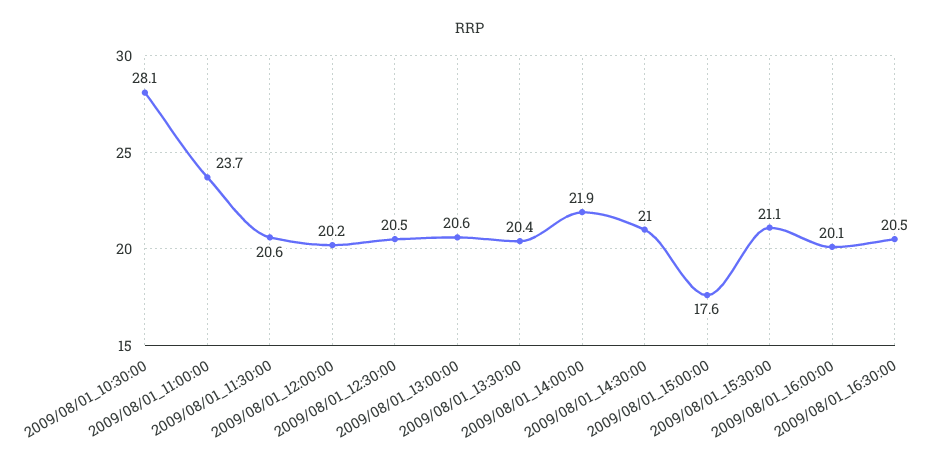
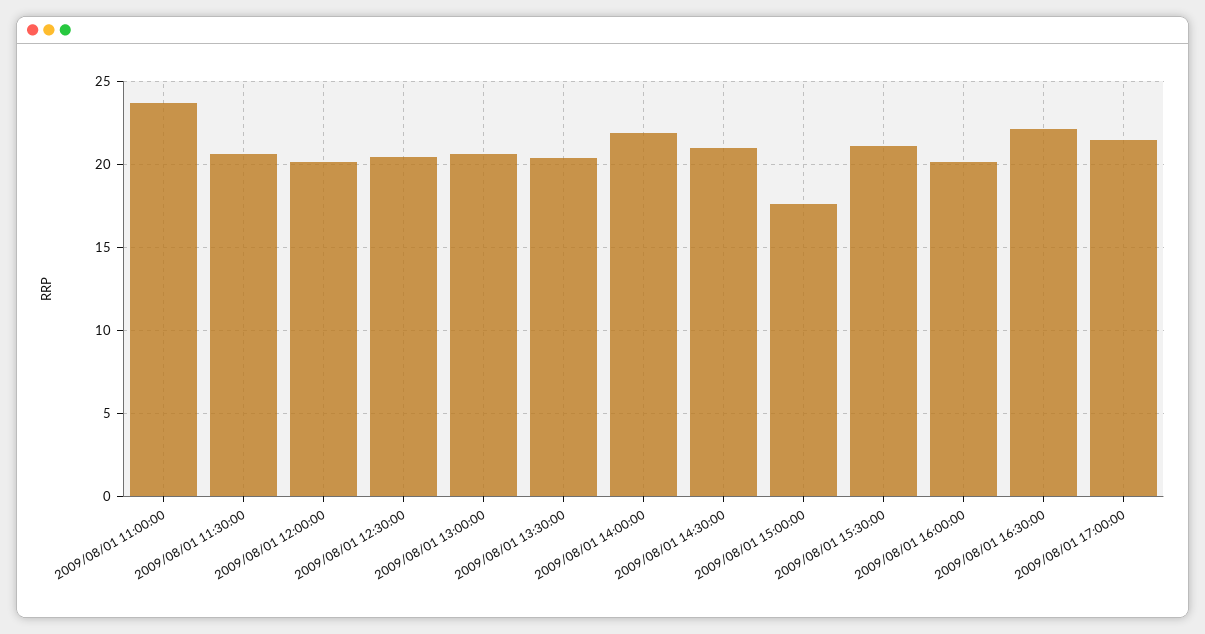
2009/08/01_10:30:00: 28.1 -> none
2009/08/01_16:30:00: 20.5 -> 22
2009/08/01 17:00:00: none -> 21.5

